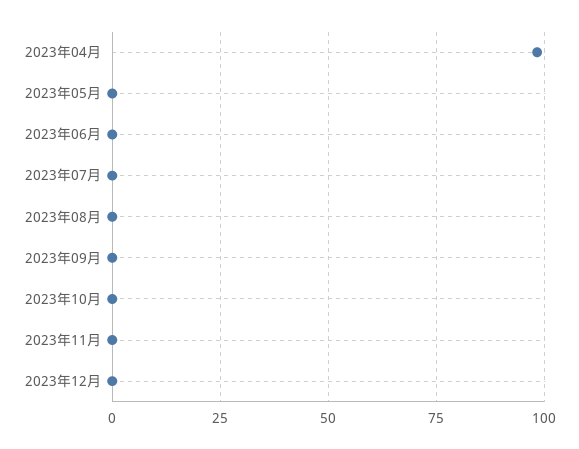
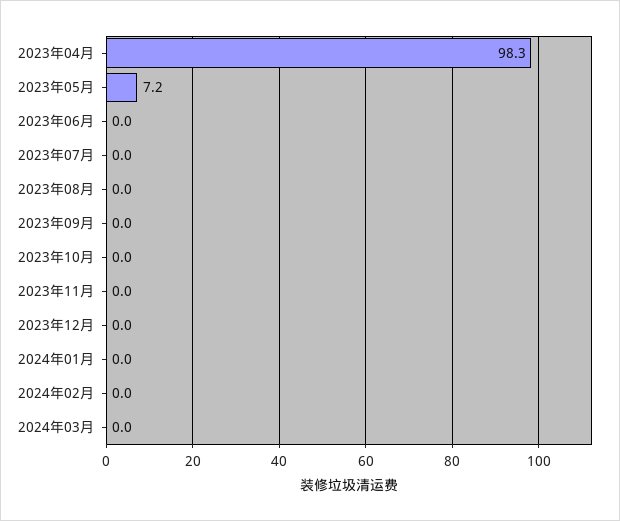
2023年05月: 0 -> 7.2
2024年01月: none -> 0
2024年02月: none -> 0
2024年03月: none -> 0

